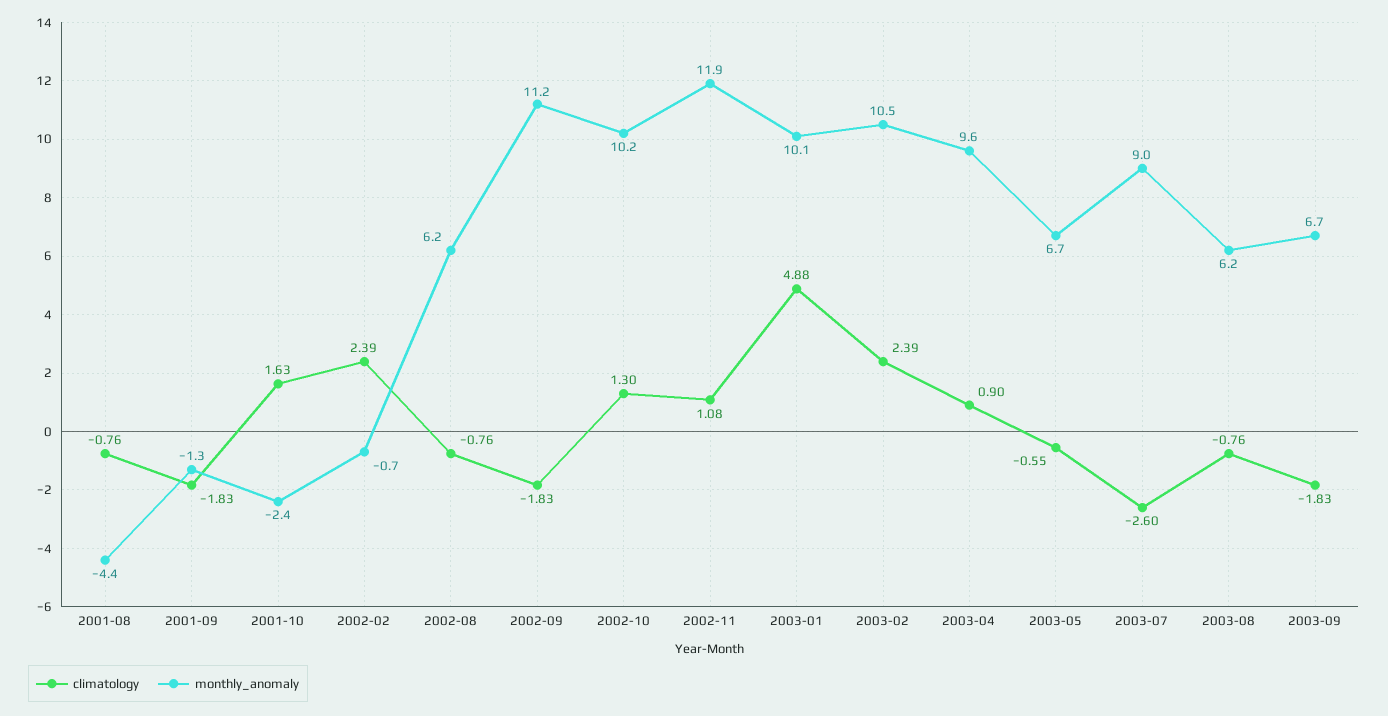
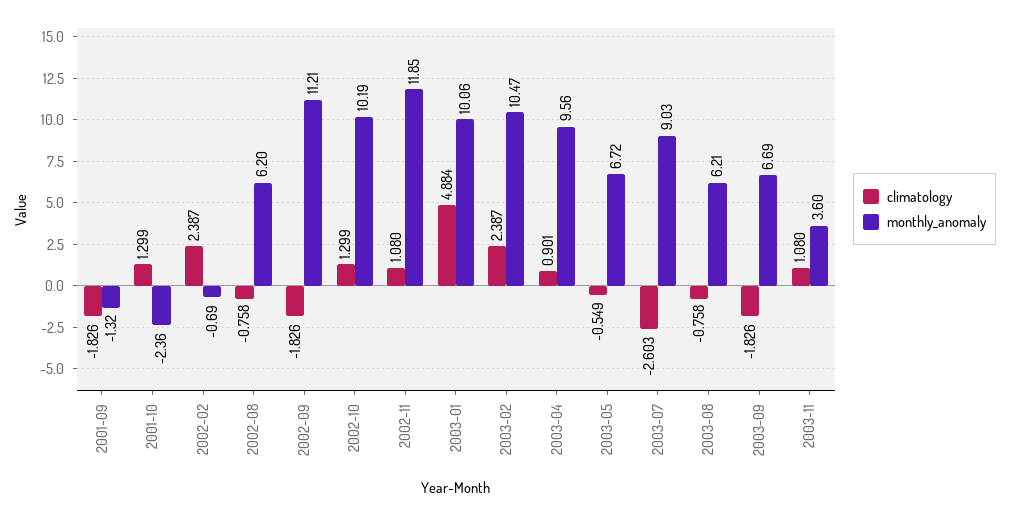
climatology, 2001-08: -0.76 -> none
monthly_anomaly, 2001-08: -4.4 -> none
climatology, 2001-10: 1.63 -> 1.299
climatology, 2003-11: none -> 1.08
monthly_anomaly, 2003-11: none -> 3.6

